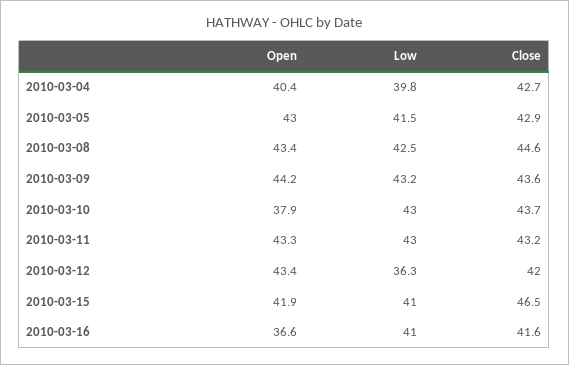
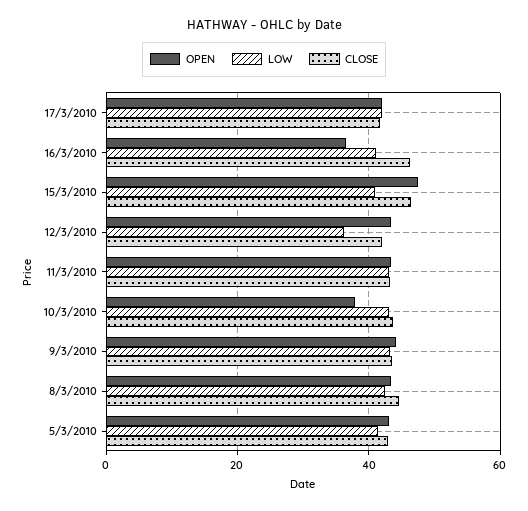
Open, 2010-03-04: 40.4 -> none
Low, 2010-03-04: 39.8 -> none
Close, 2010-03-04: 42.7 -> none
Open, 2010-03-15: 41.9 -> 48
Close, 2010-03-16: 41.6 -> 46
Open, 17/3/2010: none -> 42
Low, 17/3/2010: none -> 42
Close, 17/3/2010: none -> 42

